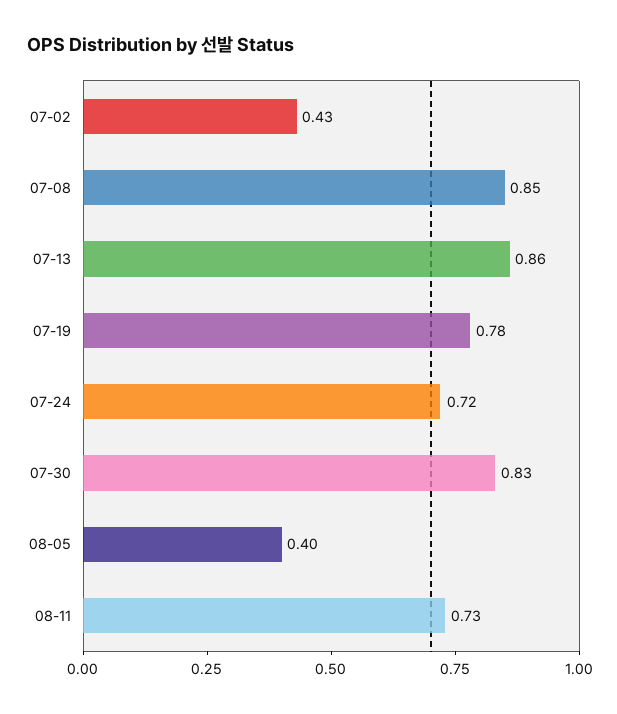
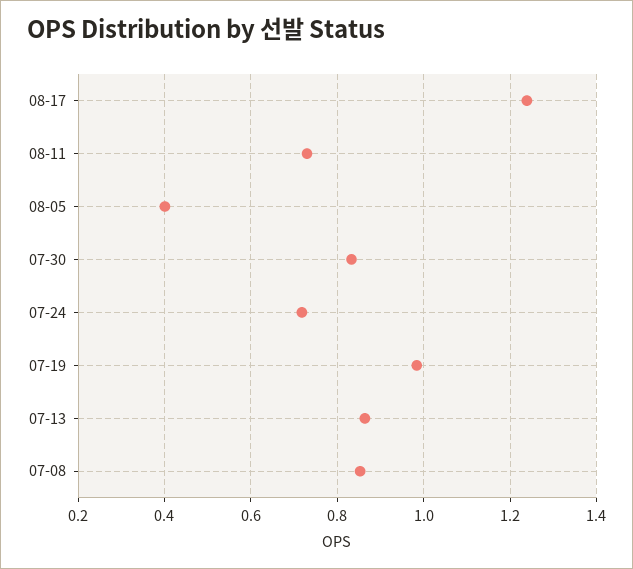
07-02: 0.43 -> none
07-19: 0.78 -> 0.98
08-17: none -> 1.24

